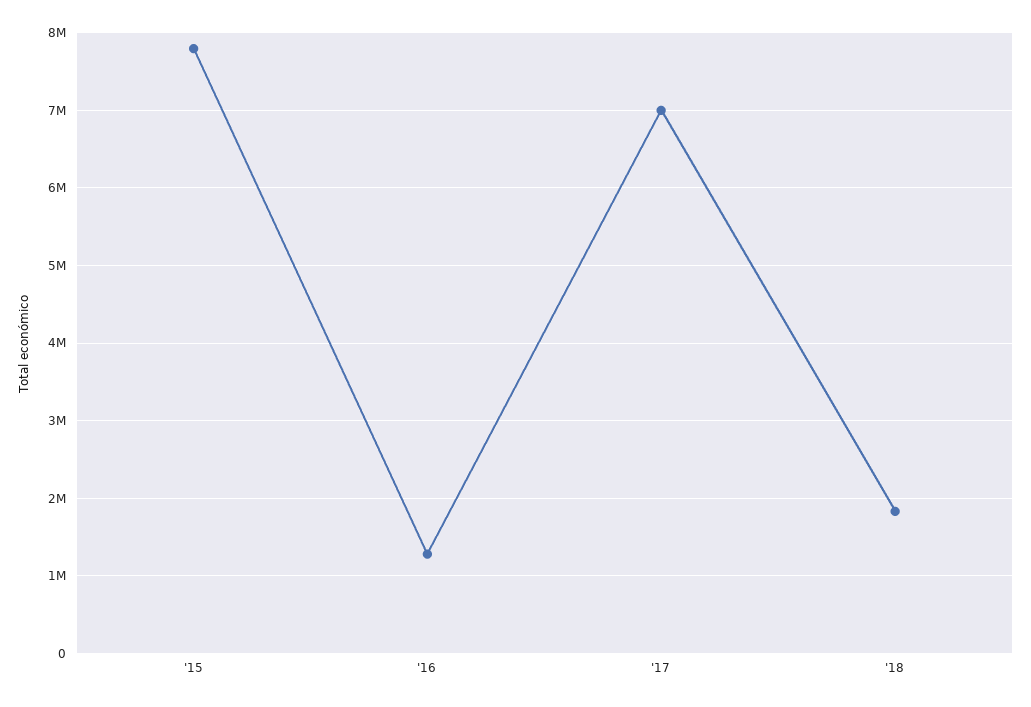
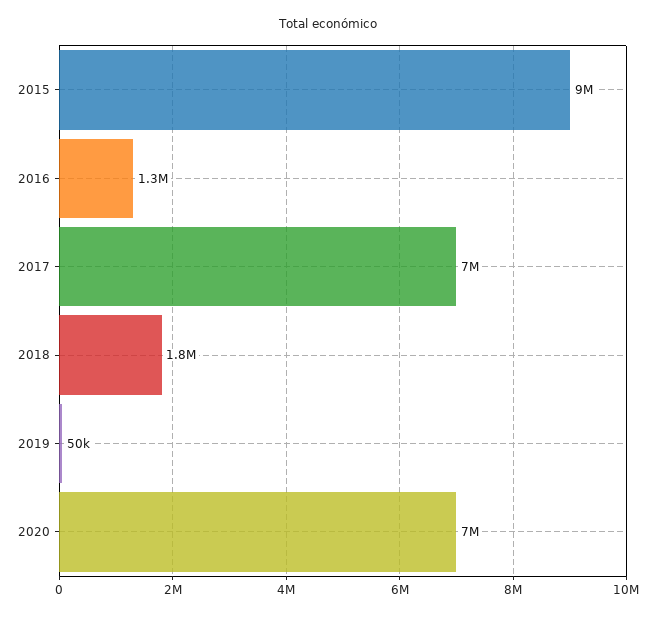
'15: 7800000 -> 9000000
2019: none -> 50000
2020: none -> 7000000

